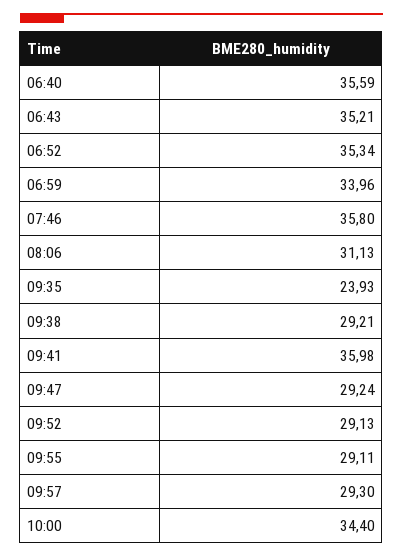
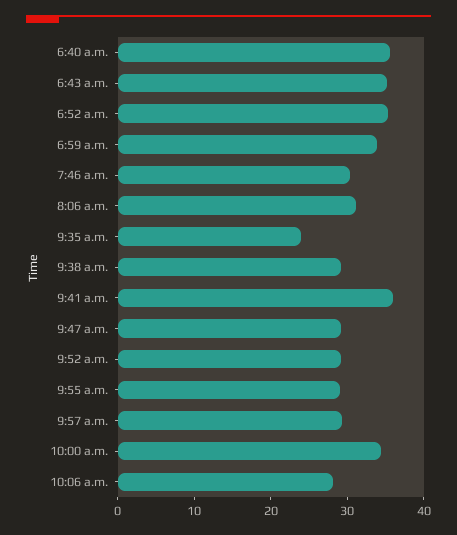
07:46: 35.8 -> 30
10:06 a.m.: none -> 28

